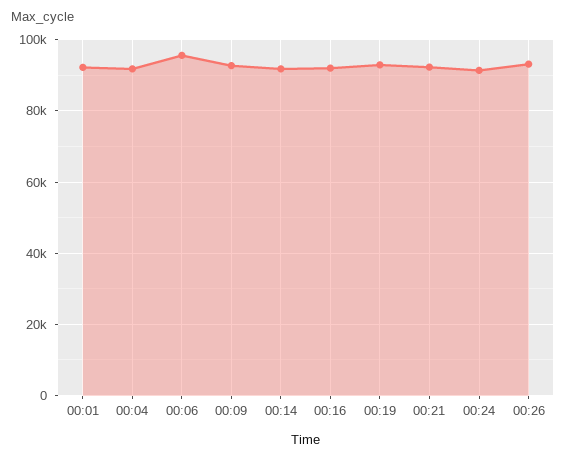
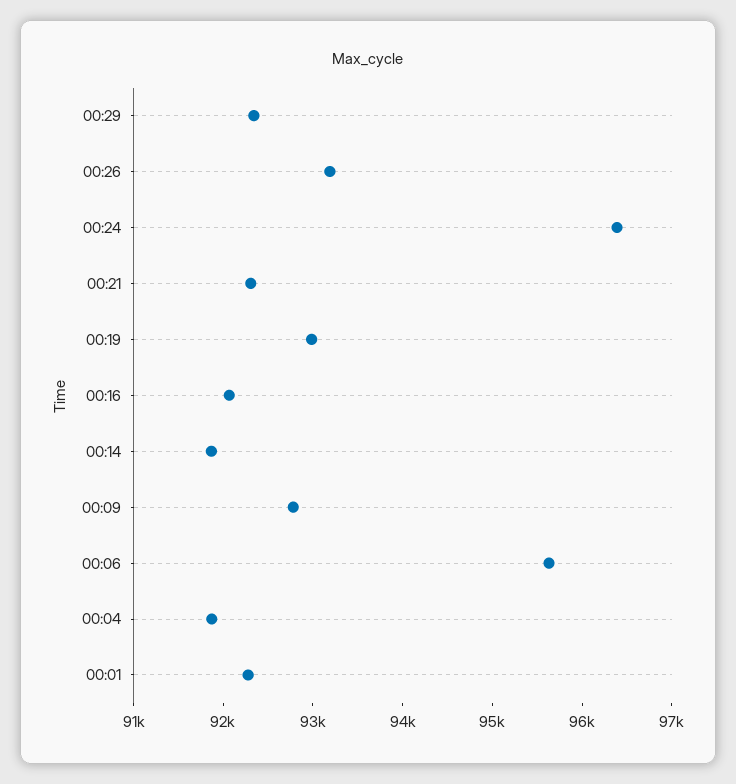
00:24: 92000 -> 96400
00:29: none -> 92400

